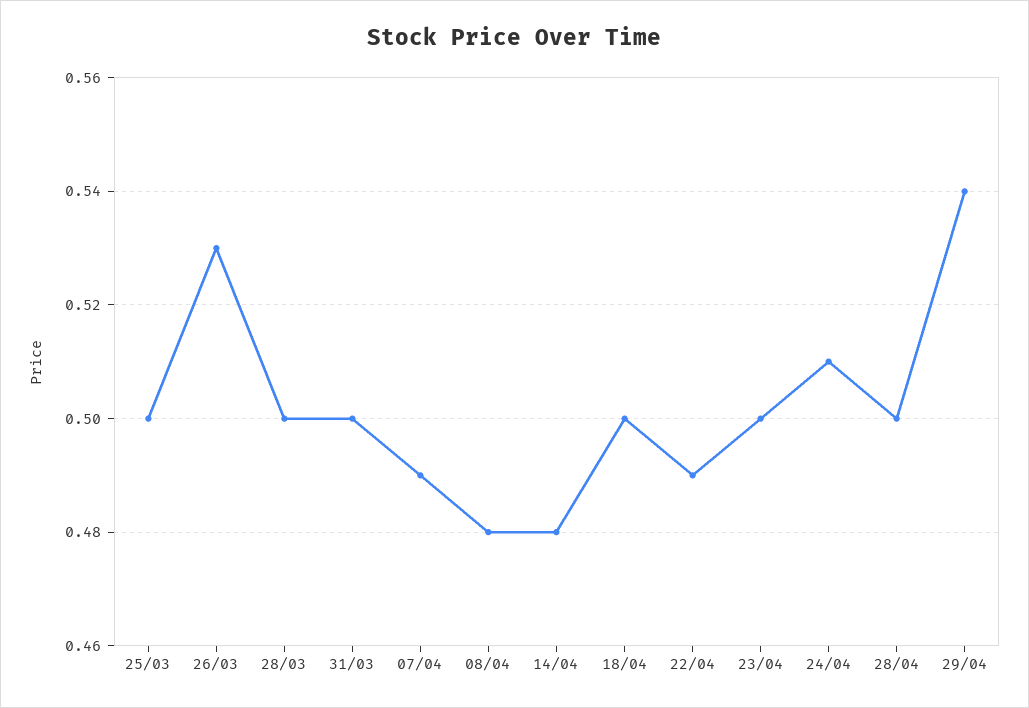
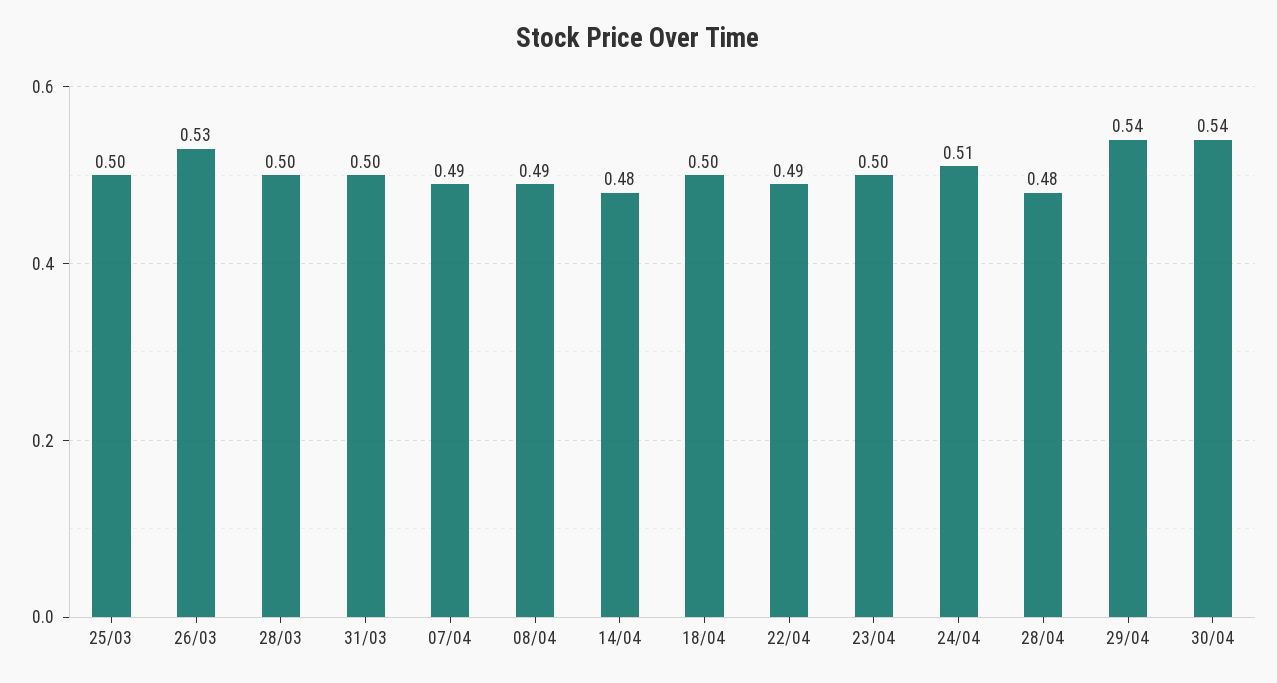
08/04: 0.48 -> 0.49
28/04: 0.5 -> 0.48
30/04: none -> 0.54

